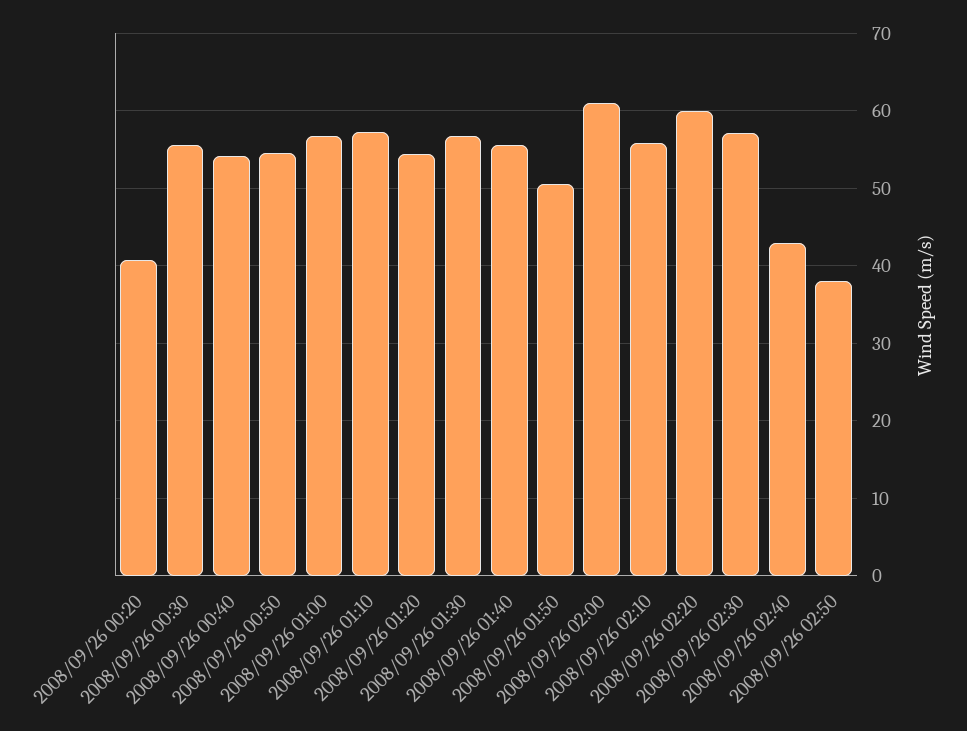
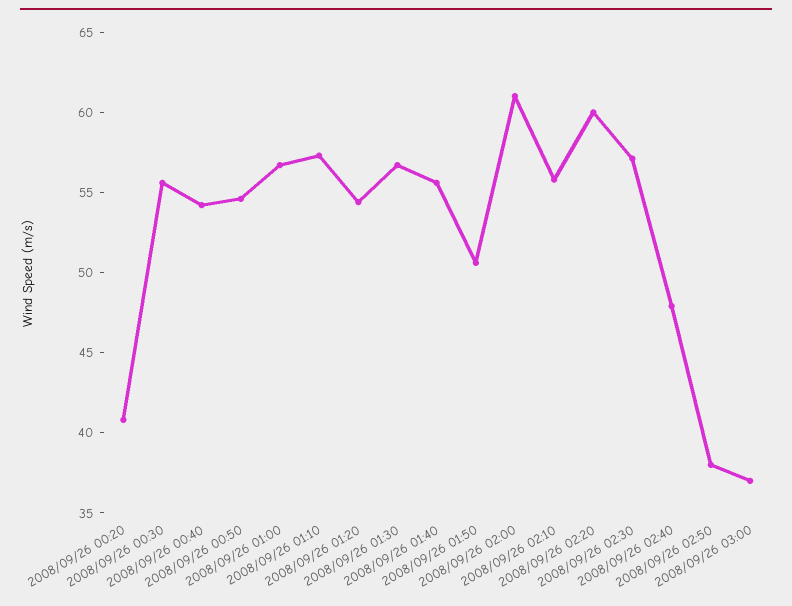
2008/09/26 02:40: 43 -> 48
2008/09/26 03:00: none -> 37

